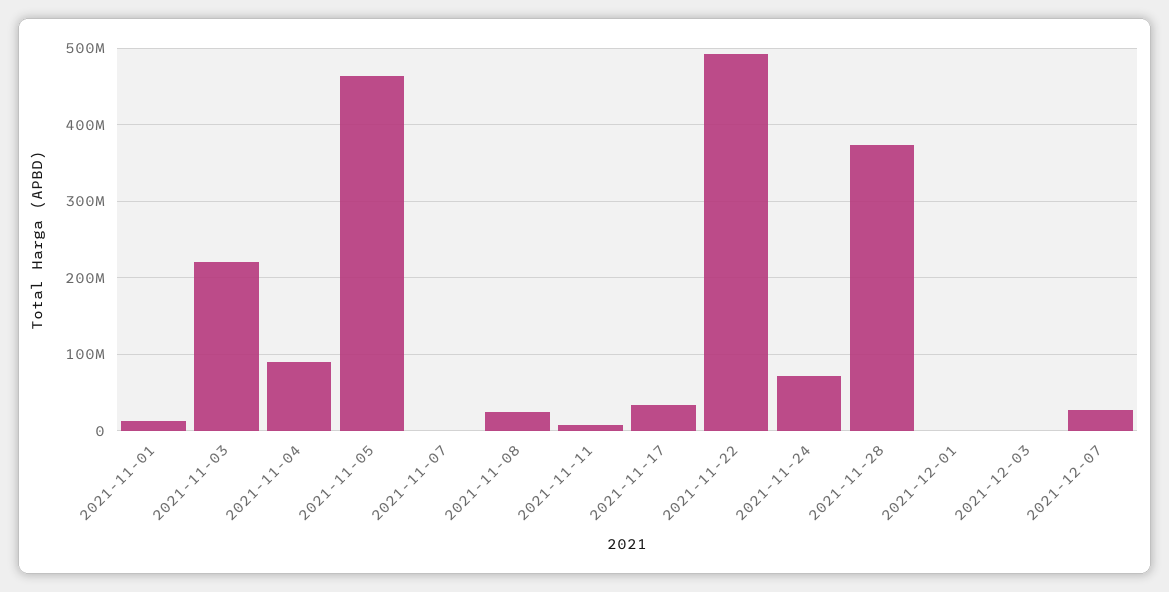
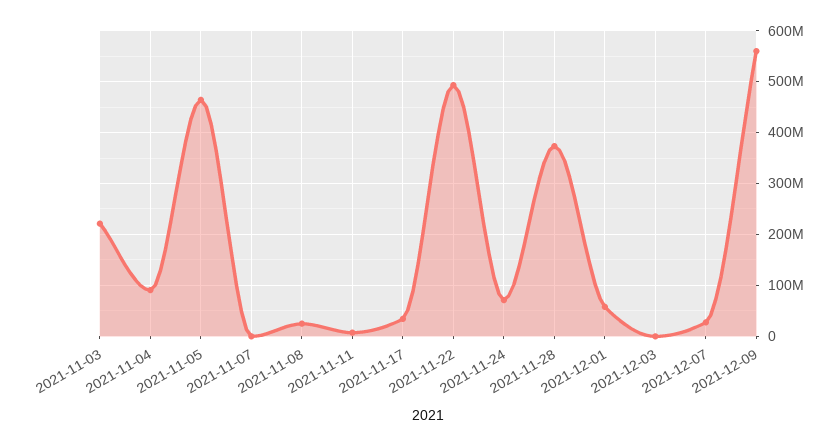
2021-11-01: 10000000 -> none
2021-12-01: 0 -> 60000000
2021-12-09: none -> 560000000

